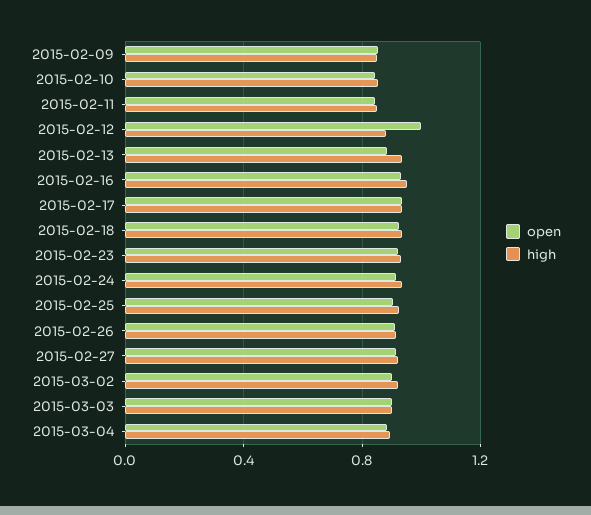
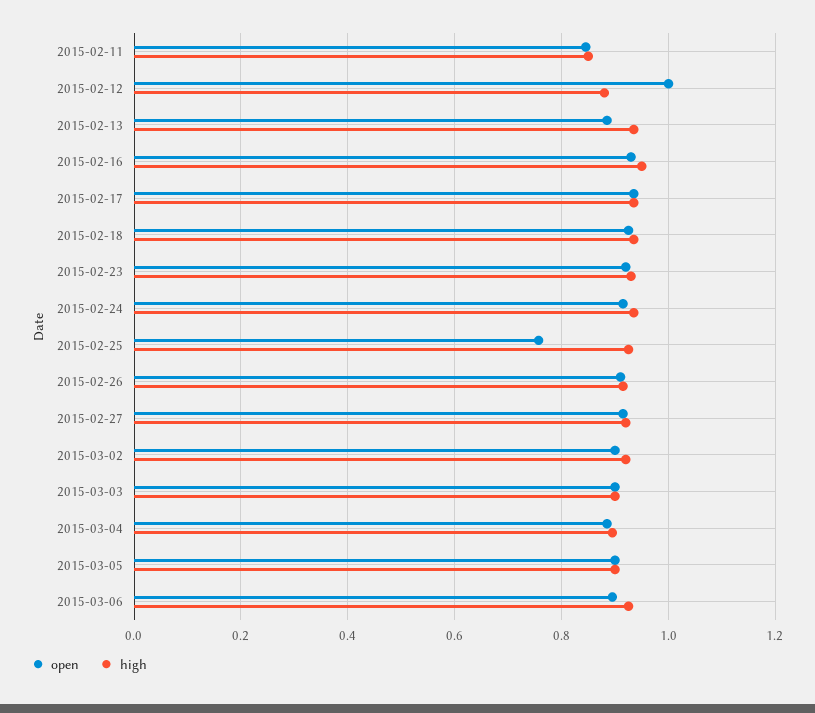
open, 2015-02-09: 0.85 -> none
high, 2015-02-09: 0.85 -> none
open, 2015-02-10: 0.85 -> none
high, 2015-02-10: 0.85 -> none
open, 2015-02-25: 0.9 -> 0.76
open, 2015-03-05: none -> 0.9
high, 2015-03-05: none -> 0.9
open, 2015-03-06: none -> 0.9
high, 2015-03-06: none -> 0.92

